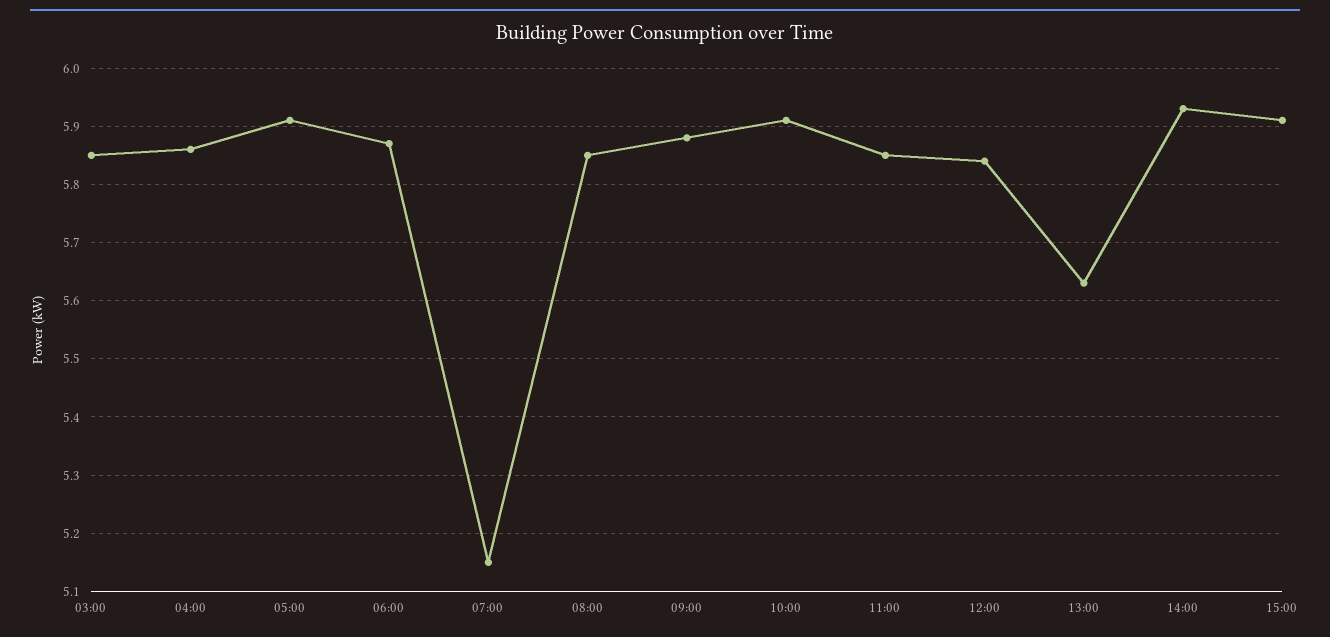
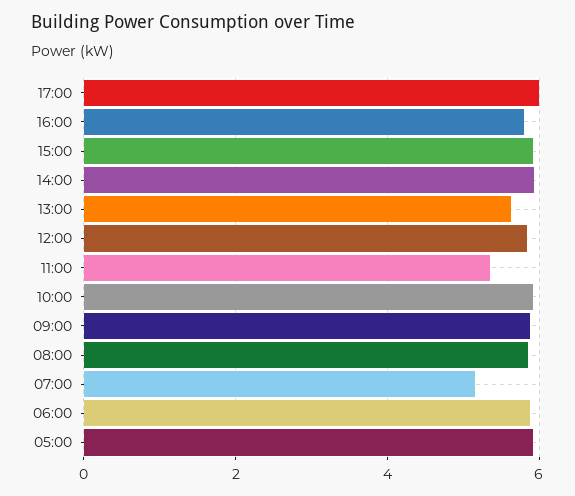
03:00: 5.85 -> none
04:00: 5.85 -> none
11:00: 5.85 -> 5.4
17:00: none -> 6
16:00: none -> 5.8

